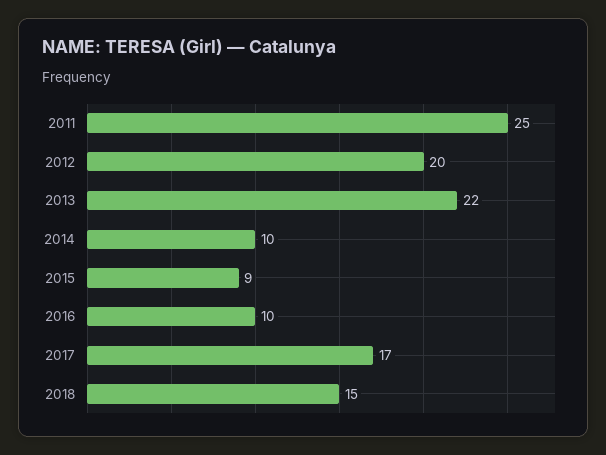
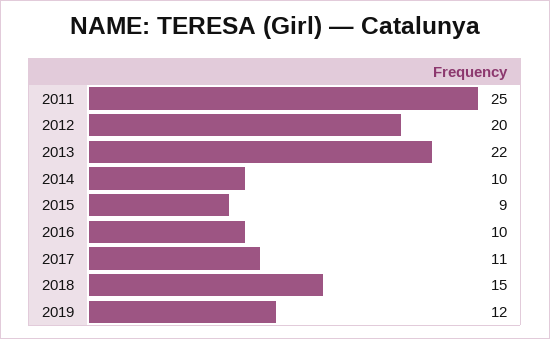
2017: 17 -> 11
2019: none -> 12

